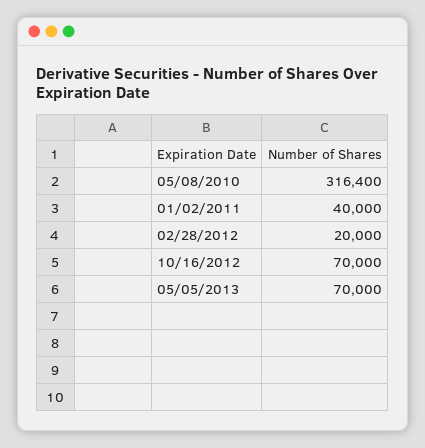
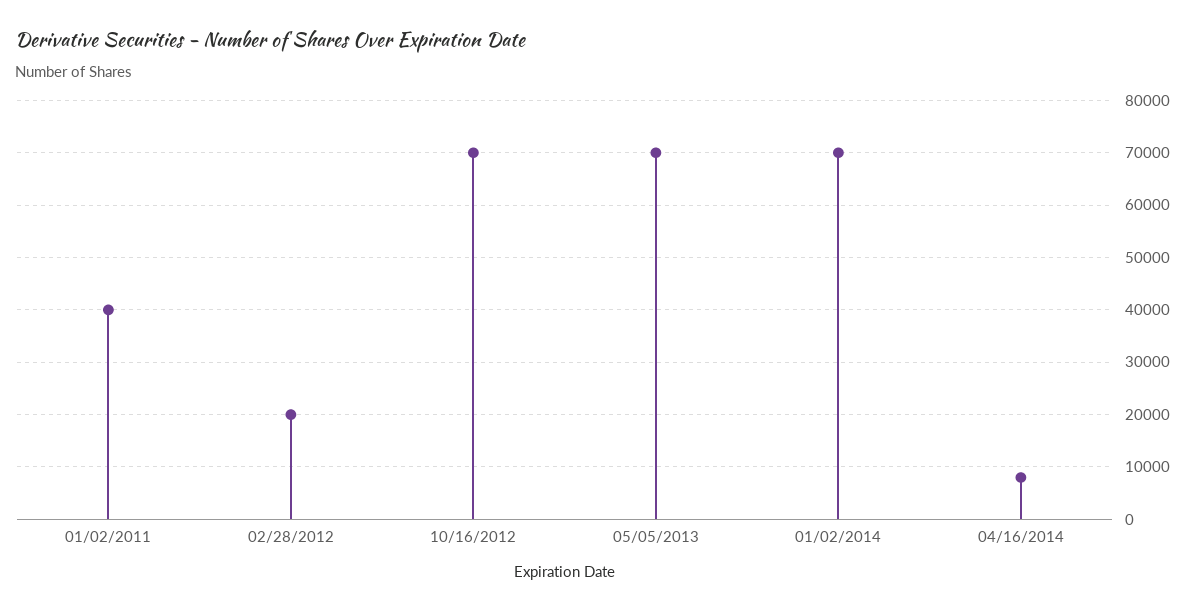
05/08/2010: 316400 -> none
01/02/2014: none -> 70000
04/16/2014: none -> 8000

